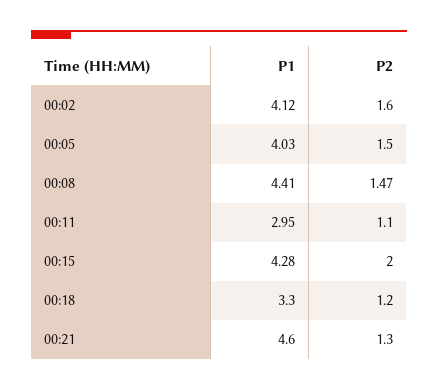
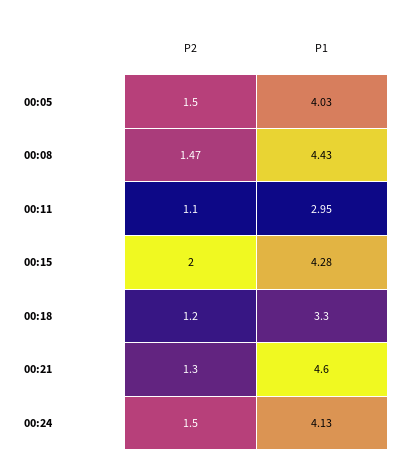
P1, 00:02: 4.12 -> none
P2, 00:02: 1.6 -> none
P1, 00:08: 4.41 -> 4.43
P2, 00:24: none -> 1.5
P1, 00:24: none -> 4.13

